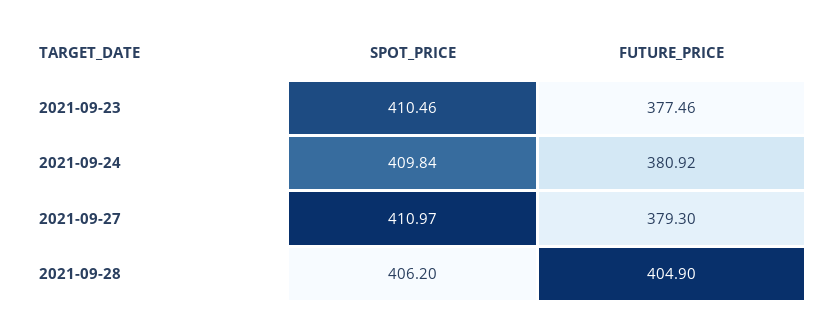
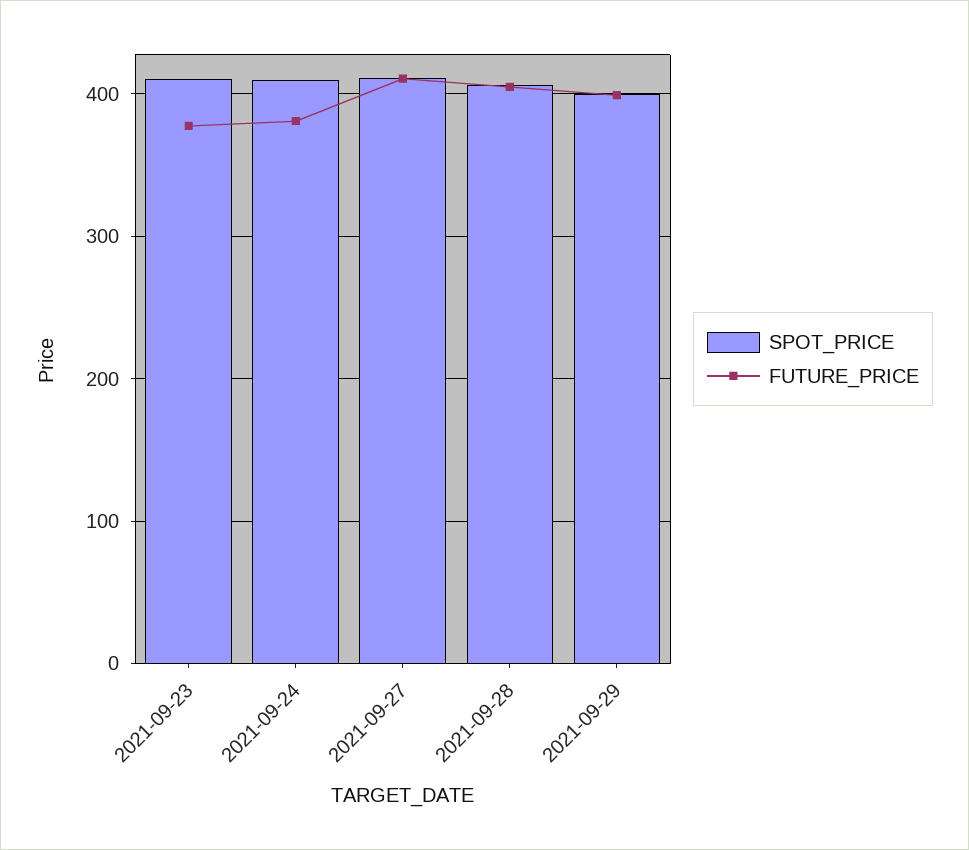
FUTURE_PRICE, 2021-09-27: 379.3 -> 410
SPOT_PRICE, 2021-09-29: none -> 400
FUTURE_PRICE, 2021-09-29: none -> 400

